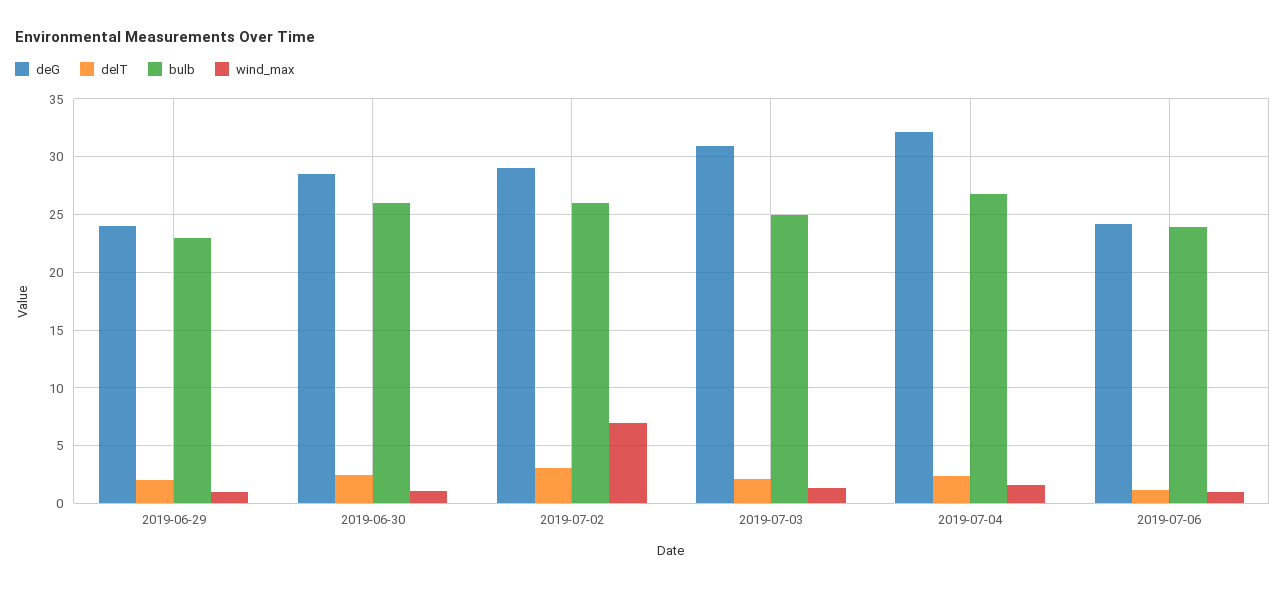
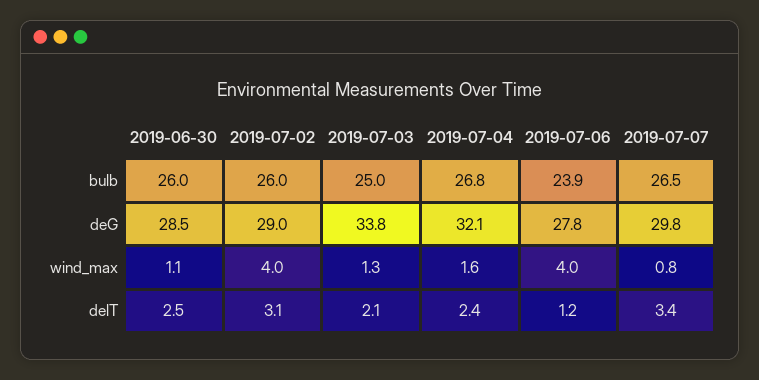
deG, 2019-06-29: 24 -> none
delT, 2019-06-29: 2 -> none
bulb, 2019-06-29: 23 -> none
wind_max, 2019-06-29: 1 -> none
wind_max, 2019-07-02: 7 -> 4
deG, 2019-07-03: 31 -> 33.8
deG, 2019-07-06: 24 -> 27.8
wind_max, 2019-07-06: 1 -> 4
bulb, 2019-07-07: none -> 26.5
deG, 2019-07-07: none -> 29.8
wind_max, 2019-07-07: none -> 0.8
delT, 2019-07-07: none -> 3.4

